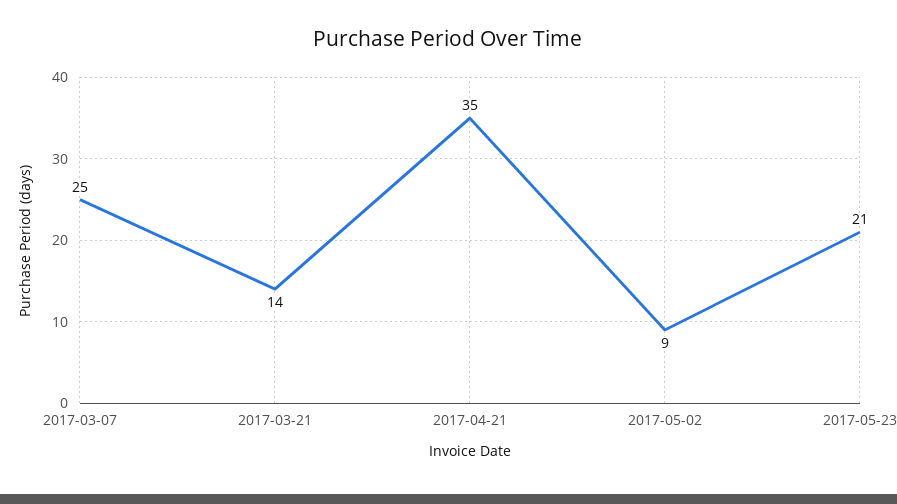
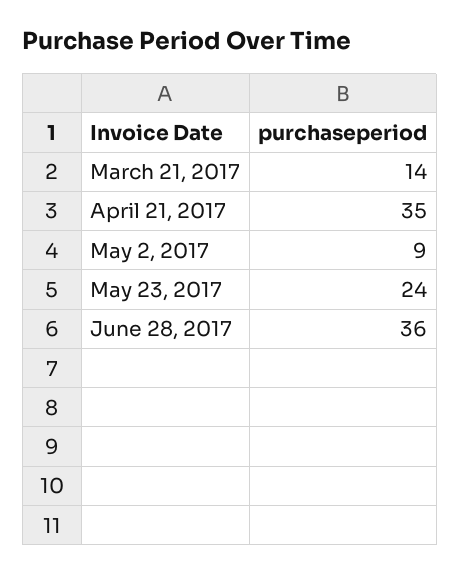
2017-03-07: 25 -> none
2017-05-23: 21 -> 24
June 28, 2017: none -> 36

